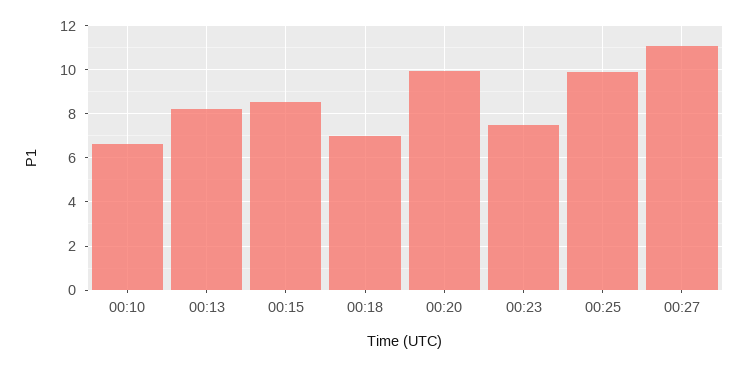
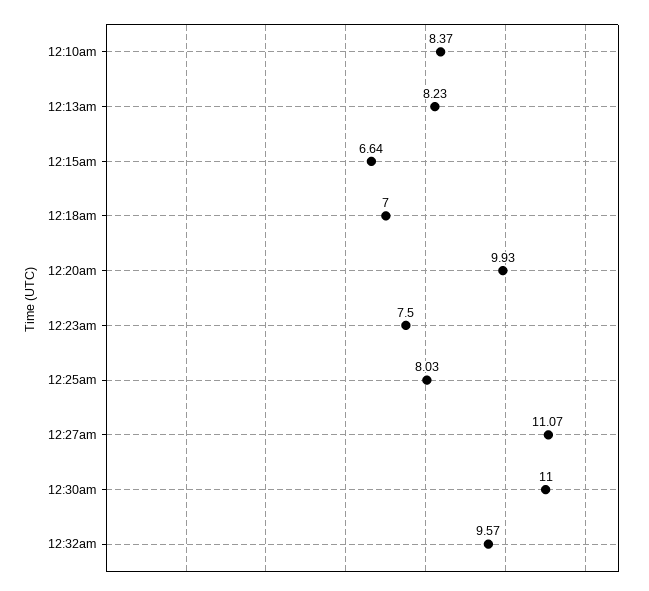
00:10: 6.5 -> 8.37
00:15: 8.5 -> 6.64
00:25: 10 -> 8.03
12:30am: none -> 11
12:32am: none -> 9.57

